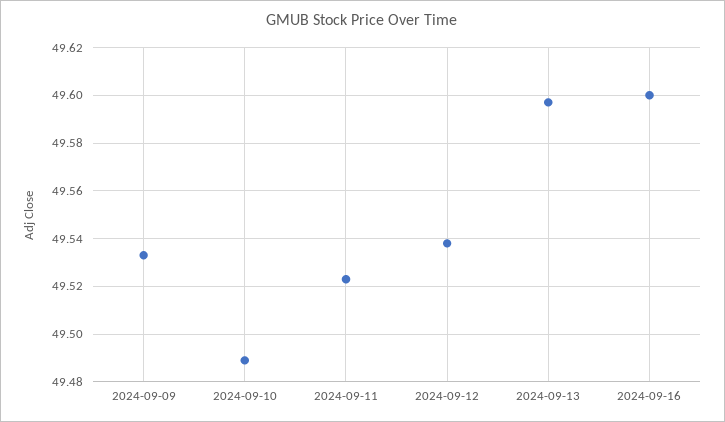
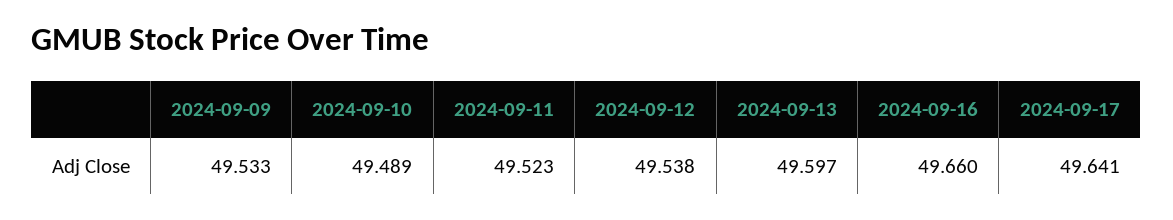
2024-09-16: 49.6 -> 49.66
2024-09-17: none -> 49.641

